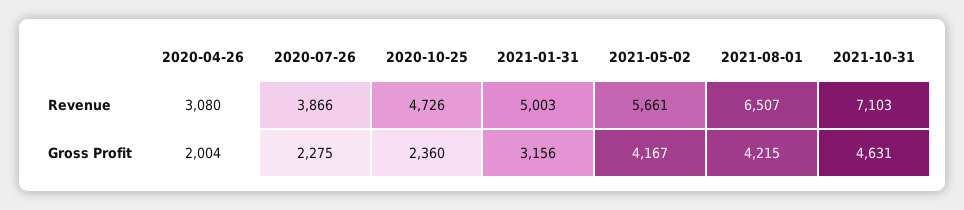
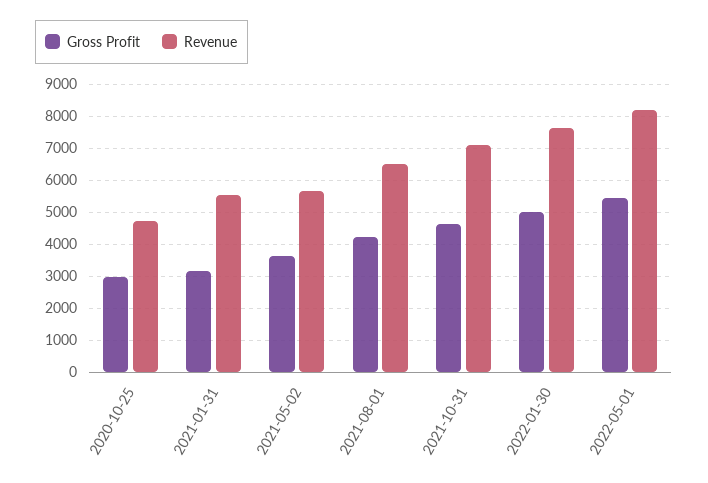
Revenue, 2020-04-26: 3080 -> none
Revenue, 2020-07-26: 3866 -> none
Revenue, 2021-01-31: 5003 -> 5600
Gross Profit, 2020-04-26: 2004 -> none
Gross Profit, 2020-07-26: 2275 -> none
Gross Profit, 2020-10-25: 2360 -> 3000
Gross Profit, 2021-05-02: 4167 -> 3600
Gross Profit, 2022-01-30: none -> 5000
Revenue, 2022-01-30: none -> 7600
Gross Profit, 2022-05-01: none -> 5400
Revenue, 2022-05-01: none -> 8200

